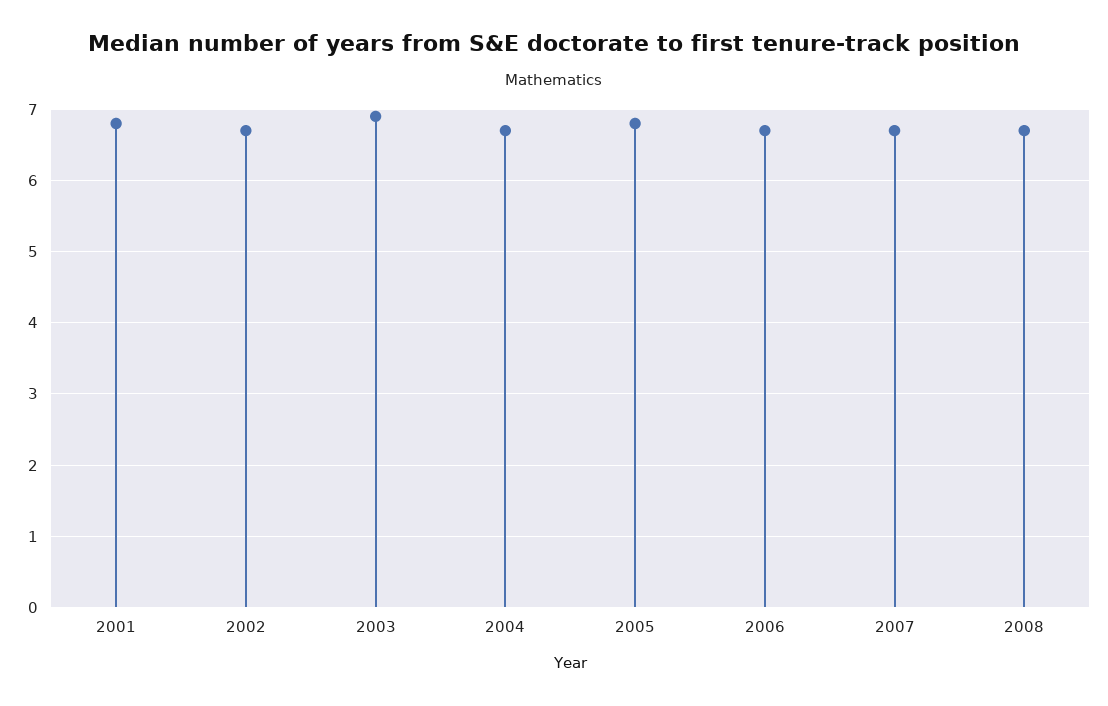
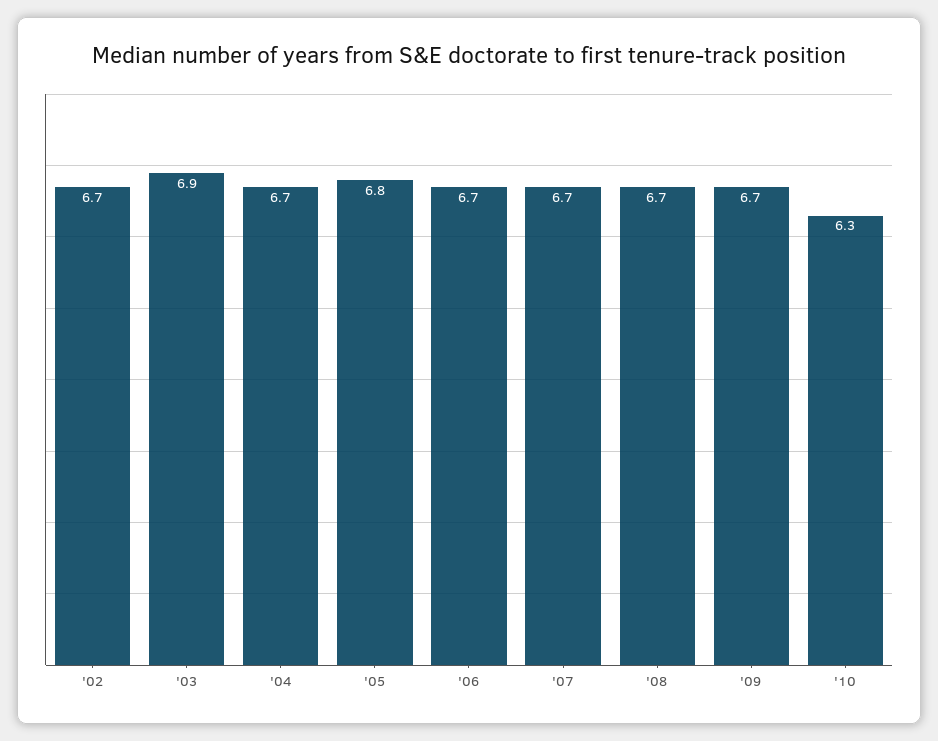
2001: 6.8 -> none
'09: none -> 6.7
'10: none -> 6.3

